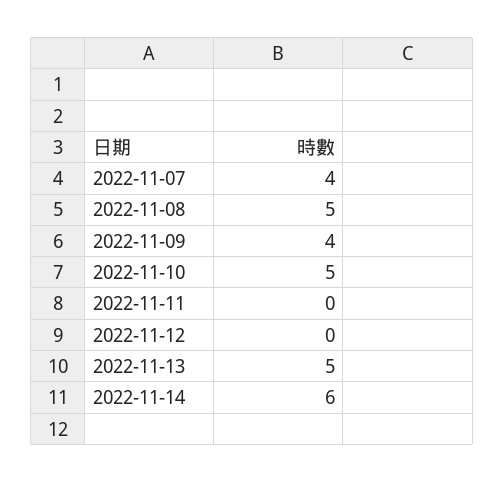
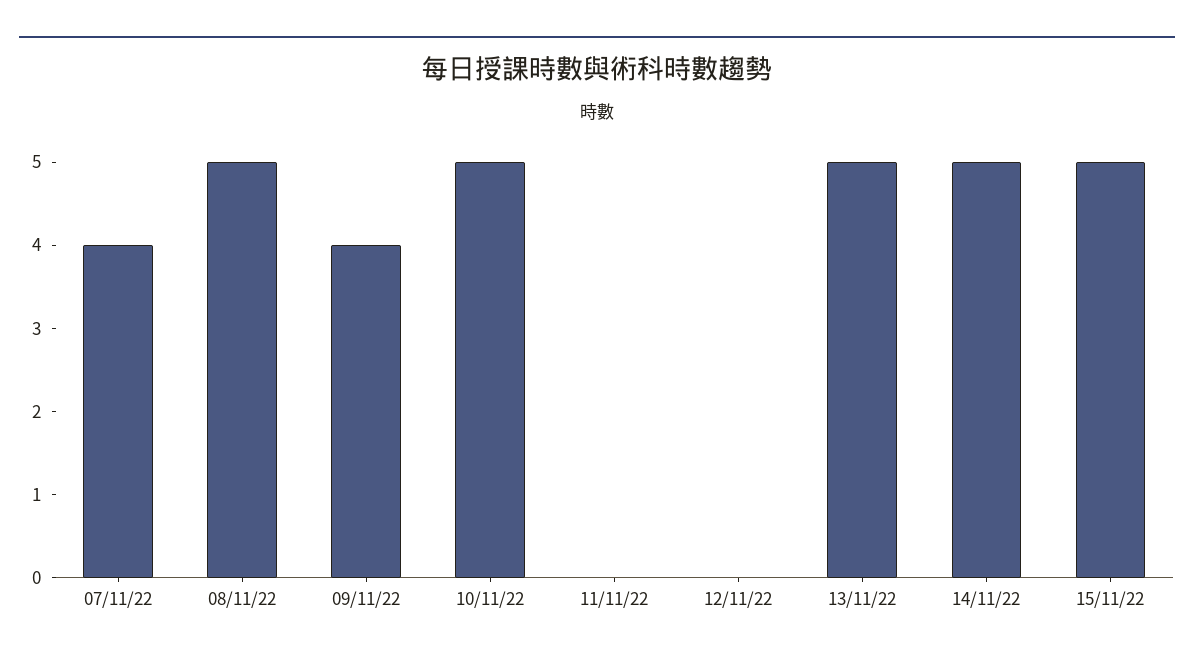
2022-11-14: 6 -> 5
15/11/22: none -> 5

